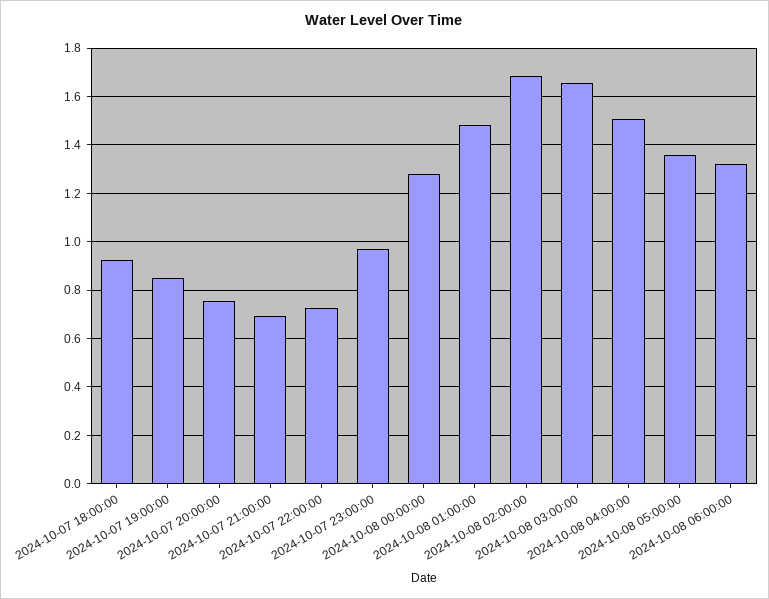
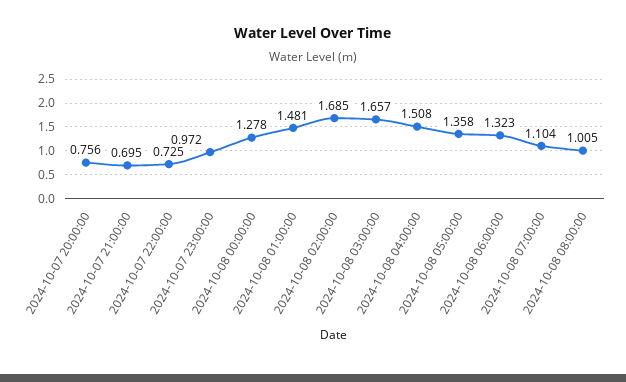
2024-10-07 18:00:00: 0.925 -> none
2024-10-07 19:00:00: 0.85 -> none
2024-10-08 07:00:00: none -> 1.104
2024-10-08 08:00:00: none -> 1.005

